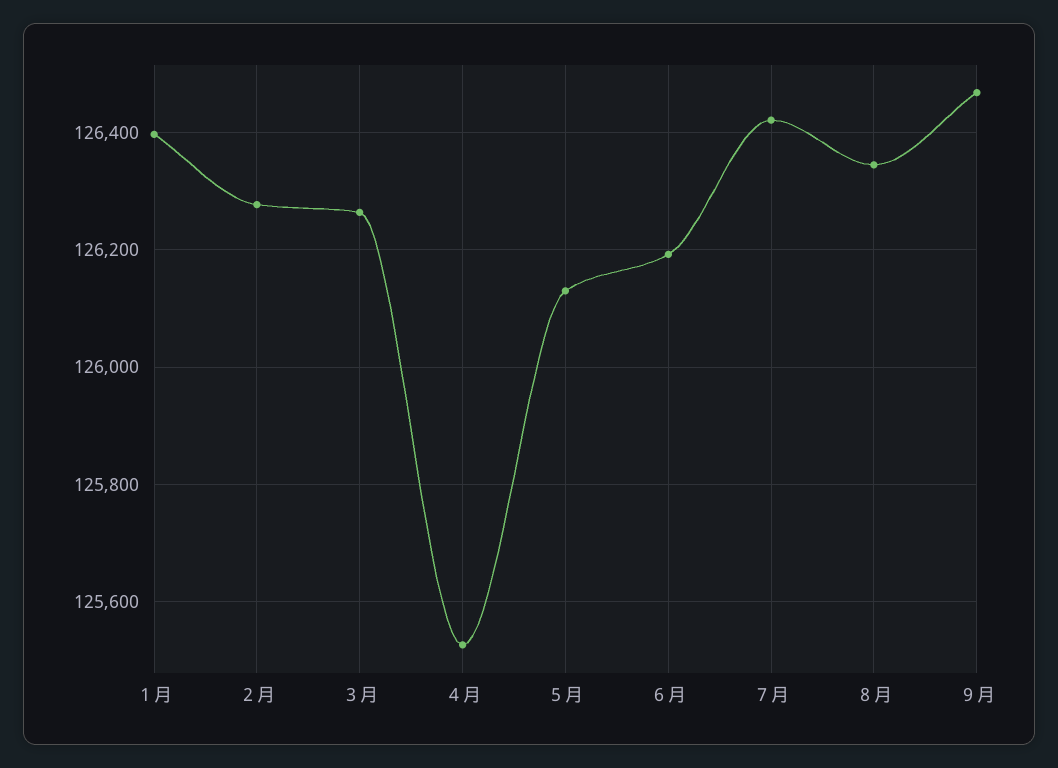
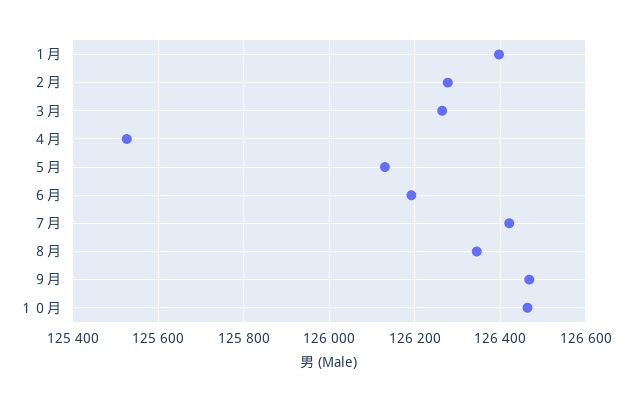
１０月: none -> 126460

